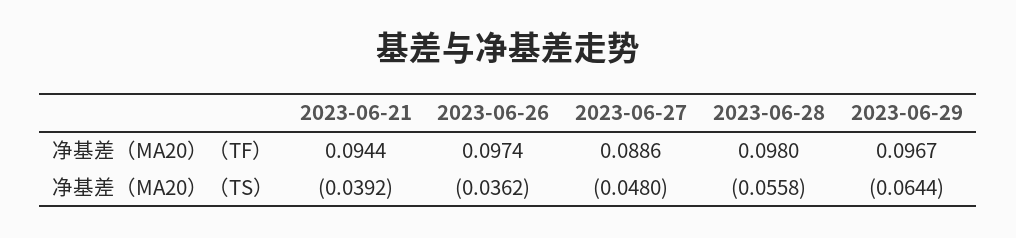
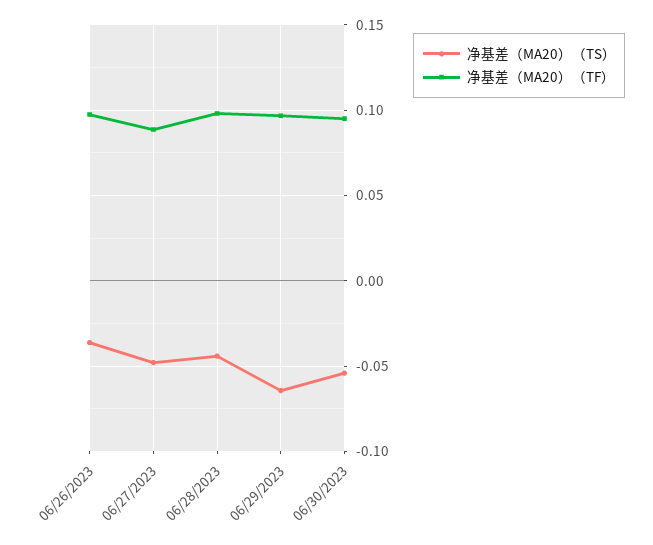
净基差（MA20）（TF）, 2023-06-21: 0.0944 -> none
净基差（MA20）（TS）, 2023-06-21: -0.0392 -> none
净基差（MA20）（TS）, 2023-06-28: -0.0558 -> -0.045
净基差（MA20）（TS）, 06/30/2023: none -> -0.055
净基差（MA20）（TF）, 06/30/2023: none -> 0.095

